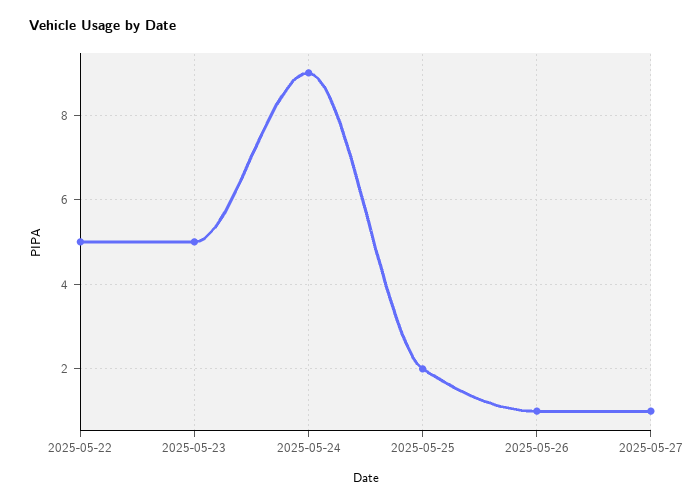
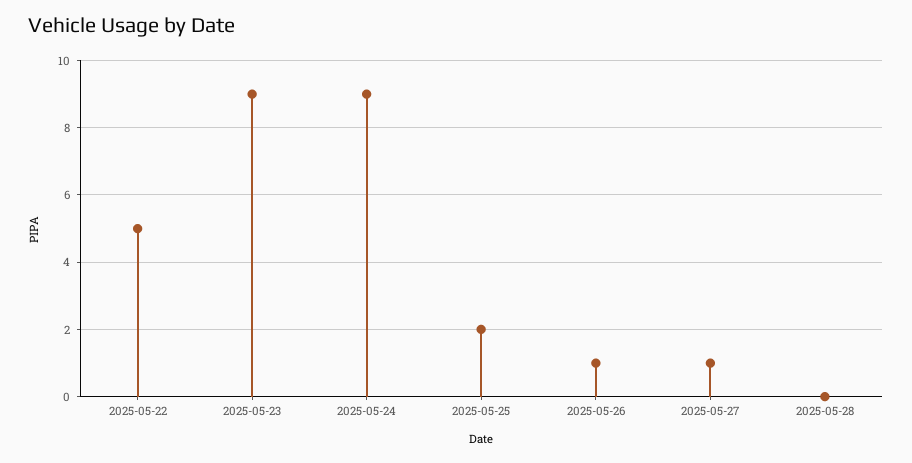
2025-05-23: 5 -> 9
2025-05-28: none -> 0

